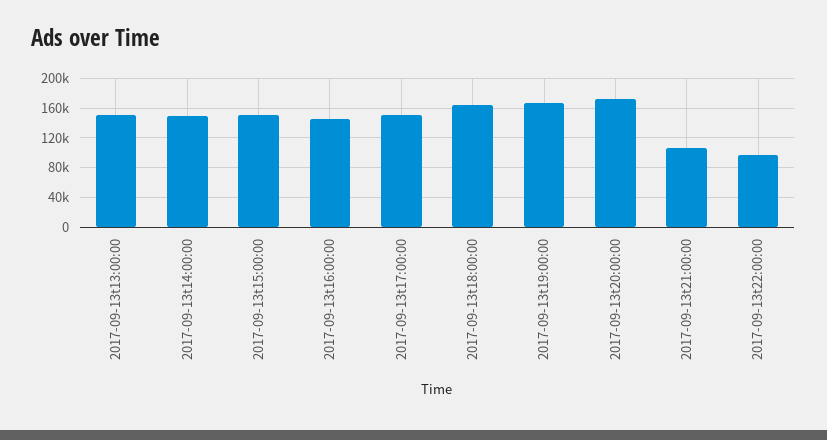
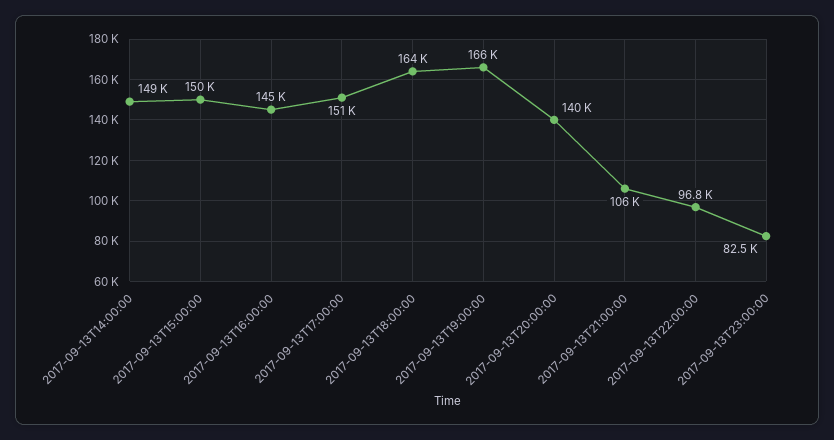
2017-09-13t13:00:00: 150000 -> none
2017-09-13t20:00:00: 170000 -> 140000
2017-09-13T23:00:00: none -> 82500

